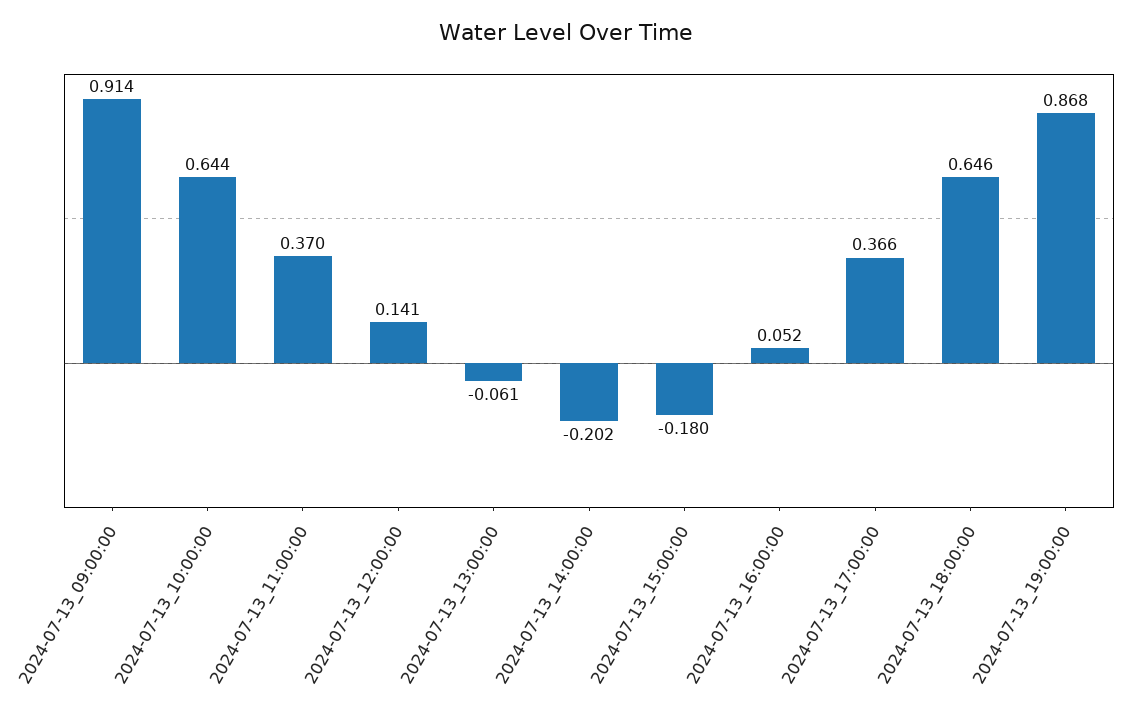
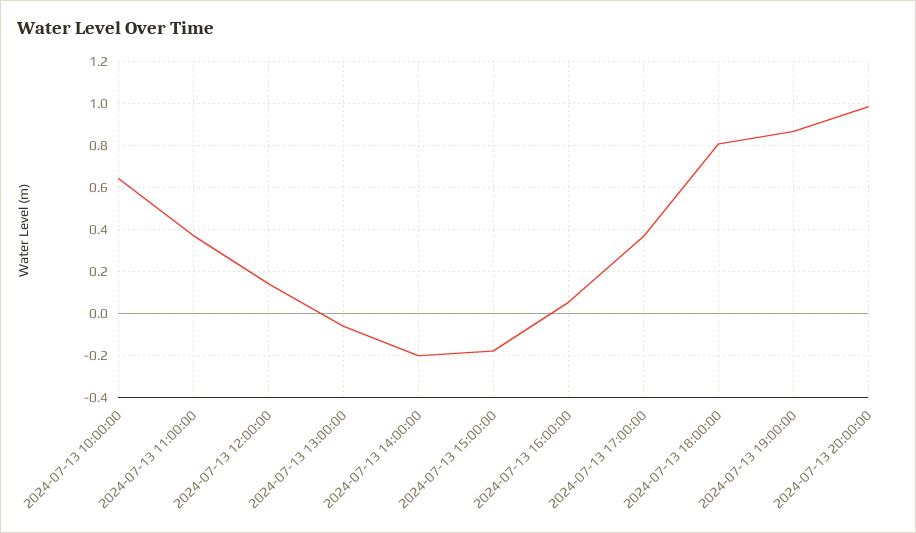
2024-07-13_09:00:00: 0.914 -> none
2024-07-13_18:00:00: 0.646 -> 0.8
2024-07-13 20:00:00: none -> 1

